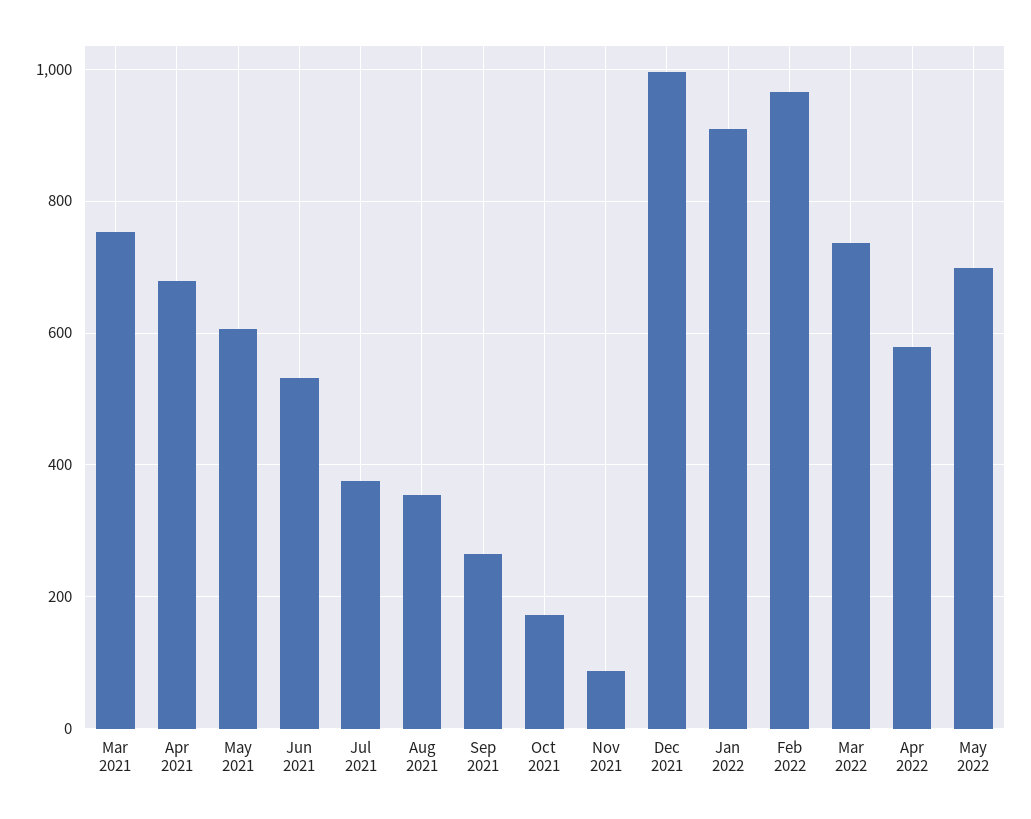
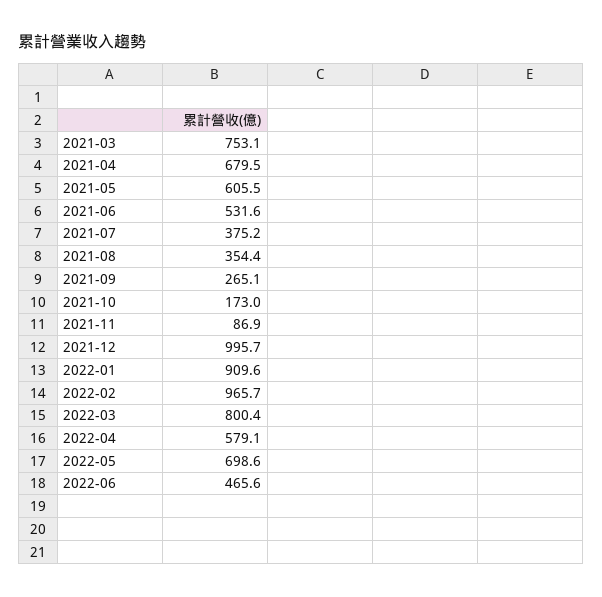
Mar 2022: 740 -> 800.4
2022-06: none -> 465.6

